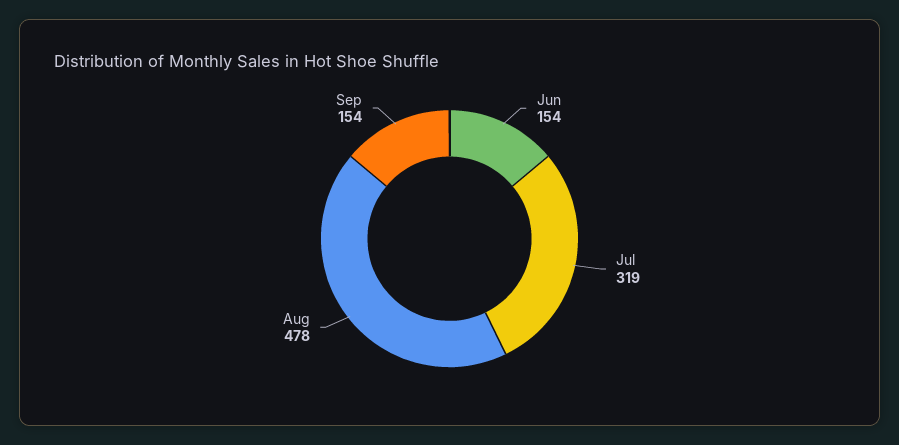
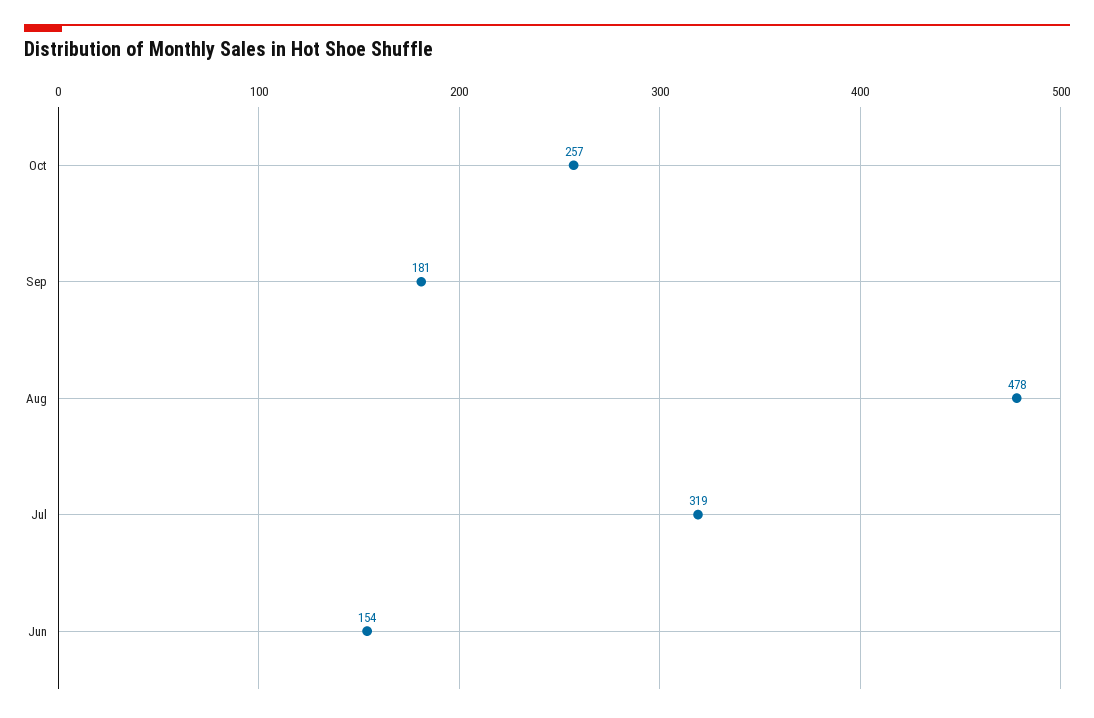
Sep: 154 -> 181
Oct: none -> 257

